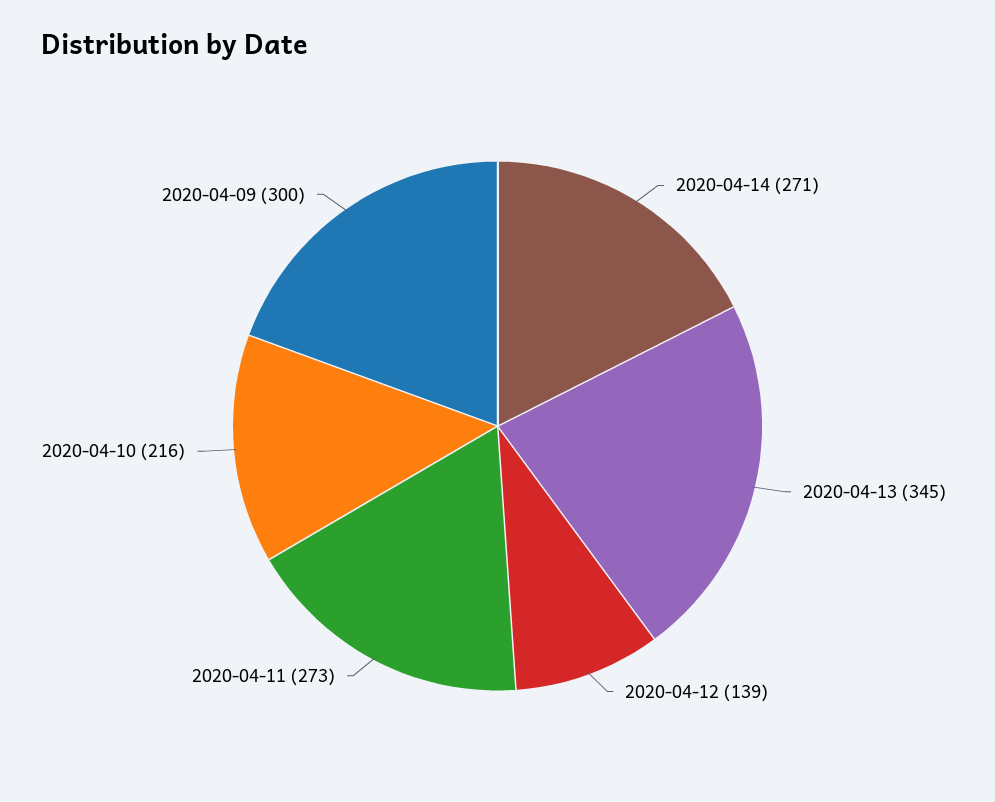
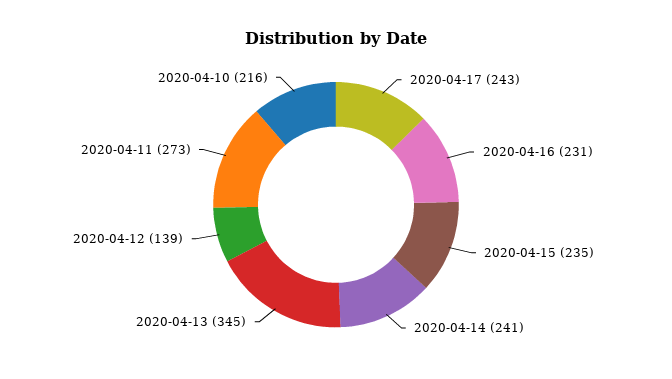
2020-04-14: 271 -> 241
2020-04-09: 300 -> none
2020-04-17: none -> 243
2020-04-16: none -> 231
2020-04-15: none -> 235

